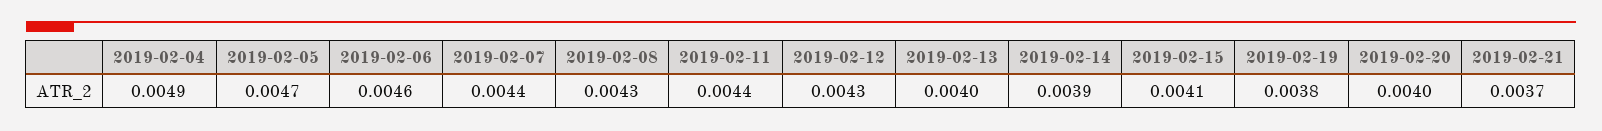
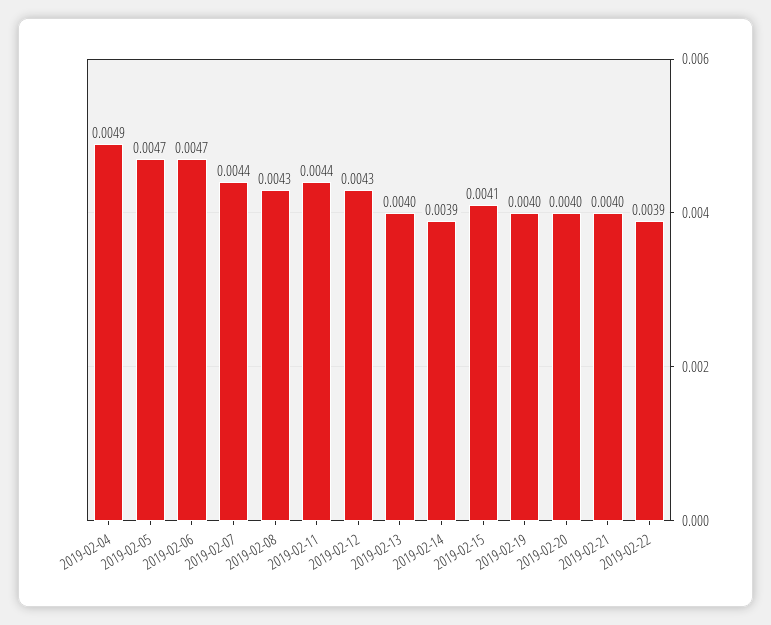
2019-02-06: 0.0046 -> 0.0047
2019-02-19: 0.0038 -> 0.004
2019-02-21: 0.0037 -> 0.004
2019-02-22: none -> 0.0039

